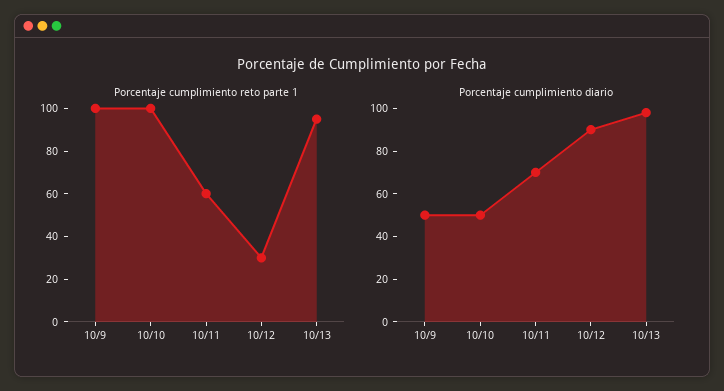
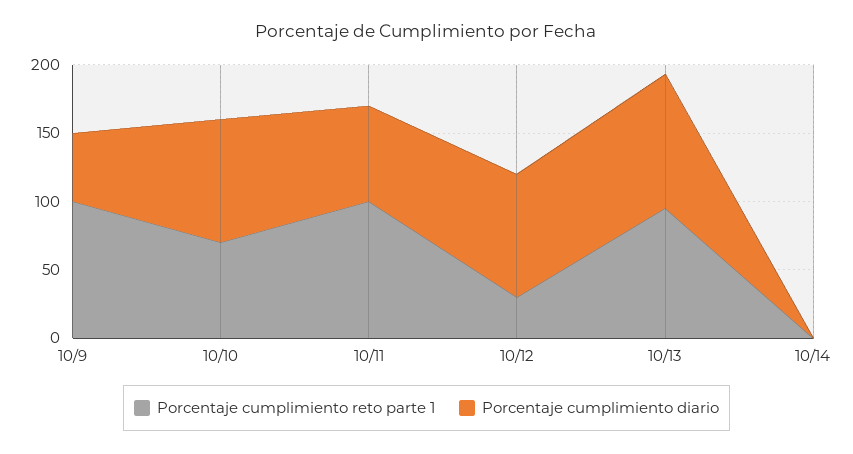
Porcentaje cumplimiento reto parte 1, 10/10: 100 -> 70
Porcentaje cumplimiento reto parte 1, 10/11: 60 -> 100
Porcentaje cumplimiento diario, 10/10: 50 -> 90
Porcentaje cumplimiento reto parte 1, 10/14: none -> 0
Porcentaje cumplimiento diario, 10/14: none -> 0

